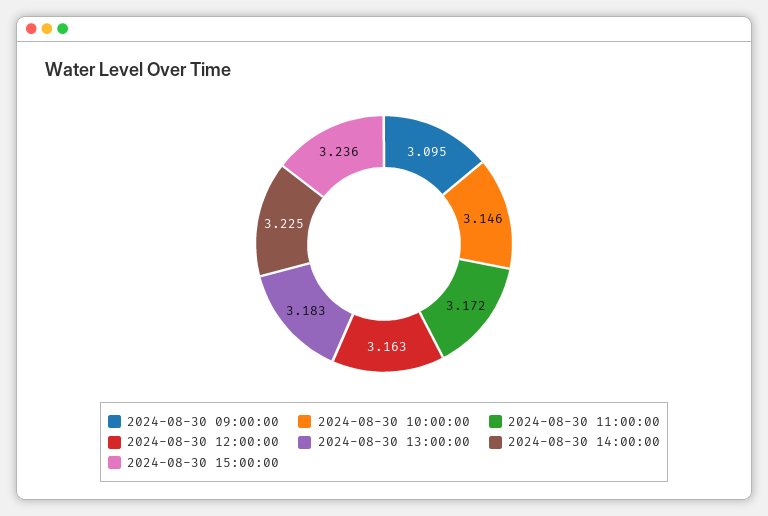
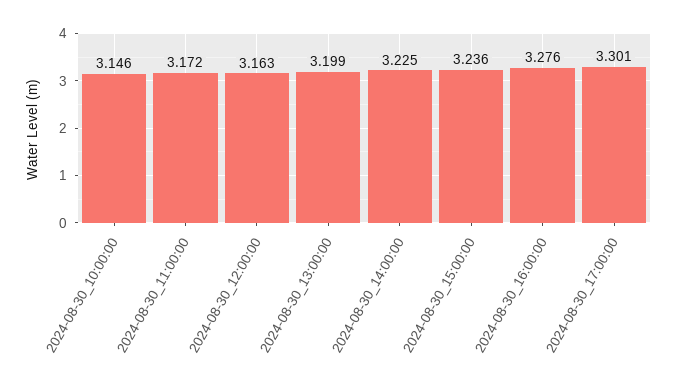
2024-08-30 09:00:00: 3.095 -> none
2024-08-30 13:00:00: 3.183 -> 3.199
2024-08-30_16:00:00: none -> 3.276
2024-08-30_17:00:00: none -> 3.301

